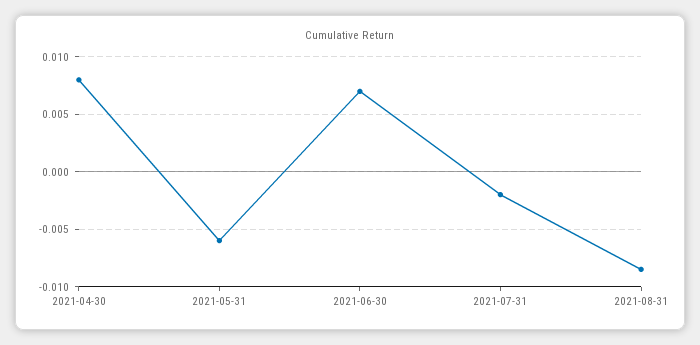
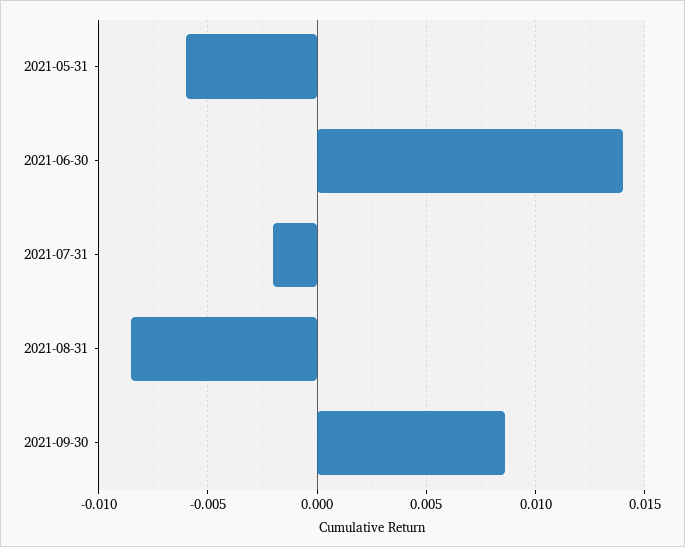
2021-04-30: 0.008 -> none
2021-06-30: 0.007 -> 0.014
2021-09-30: none -> 0.0085

